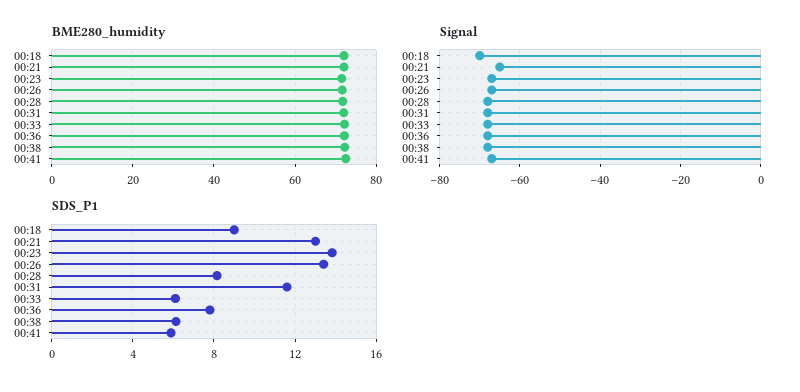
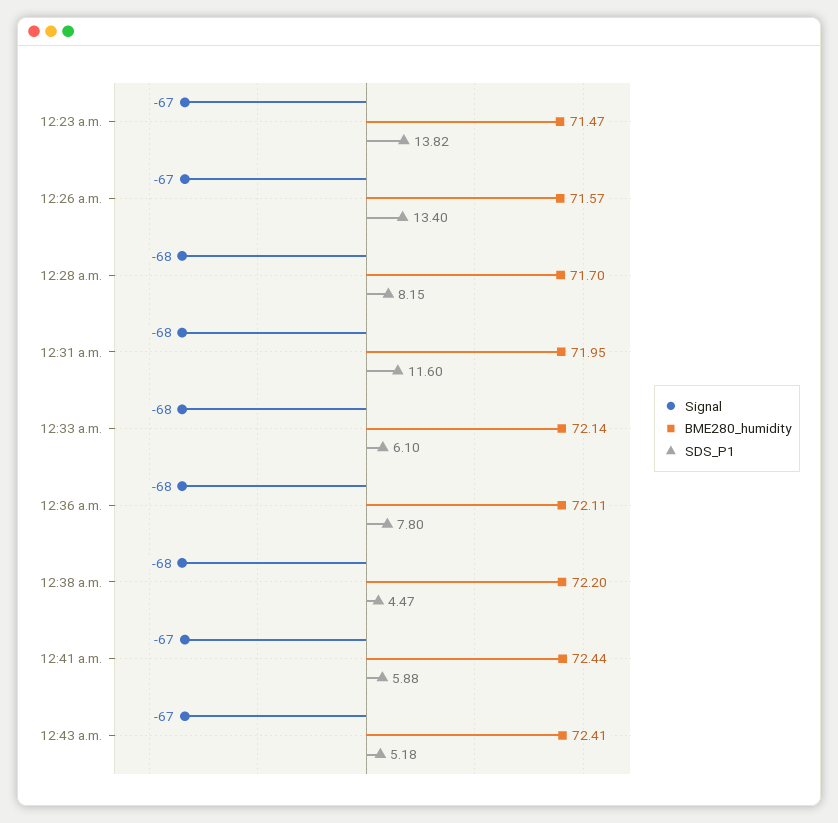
BME280_humidity, 00:18: 72 -> none
BME280_humidity, 00:21: 72 -> none
Signal, 00:18: -70 -> none
Signal, 00:21: -65 -> none
SDS_P1, 00:18: 9 -> none
SDS_P1, 00:21: 13 -> none
SDS_P1, 00:38: 6 -> 4.47
Signal, 12:43 a.m.: none -> -67
BME280_humidity, 12:43 a.m.: none -> 72.41
SDS_P1, 12:43 a.m.: none -> 5.18

